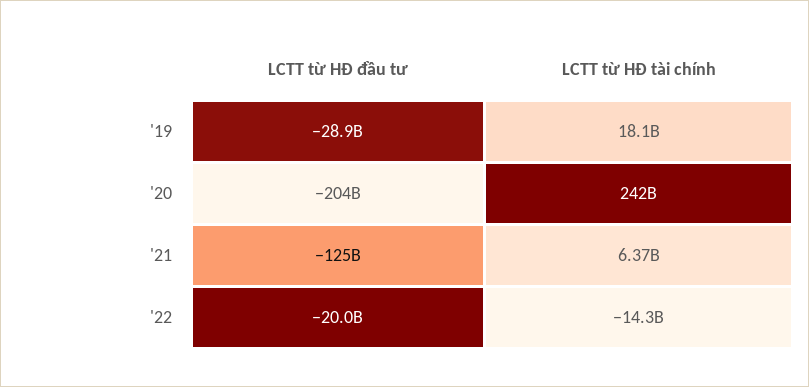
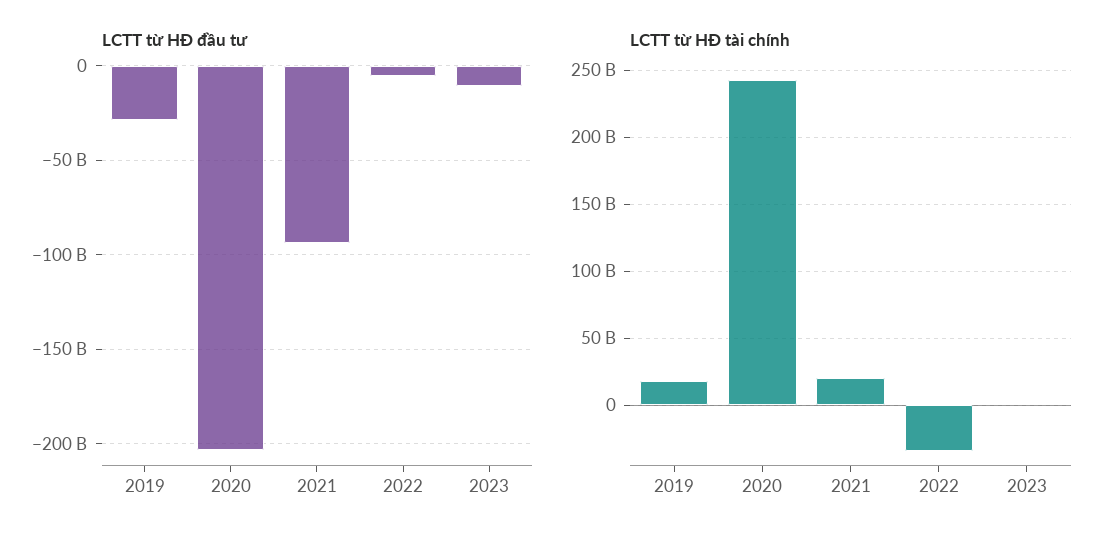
LCTT từ HĐ đầu tư, '21: -125000000000 -> -95000000000
LCTT từ HĐ tài chính, '21: 6370000000 -> 20000000000
LCTT từ HĐ đầu tư, '22: -20000000000 -> -5000000000
LCTT từ HĐ tài chính, '22: -14300000000 -> -35000000000
LCTT từ HĐ đầu tư, 2023: none -> -10000000000
LCTT từ HĐ tài chính, 2023: none -> 0

